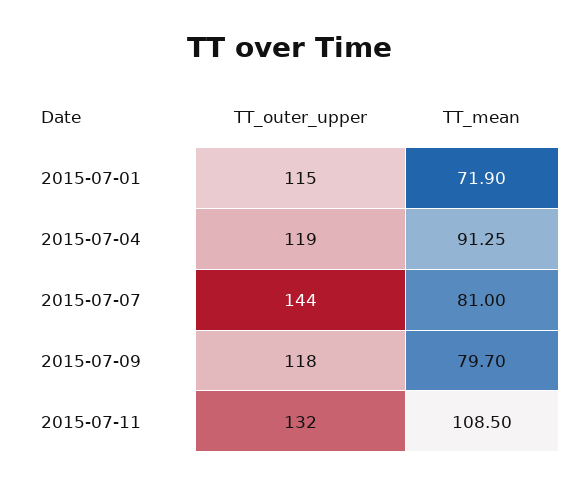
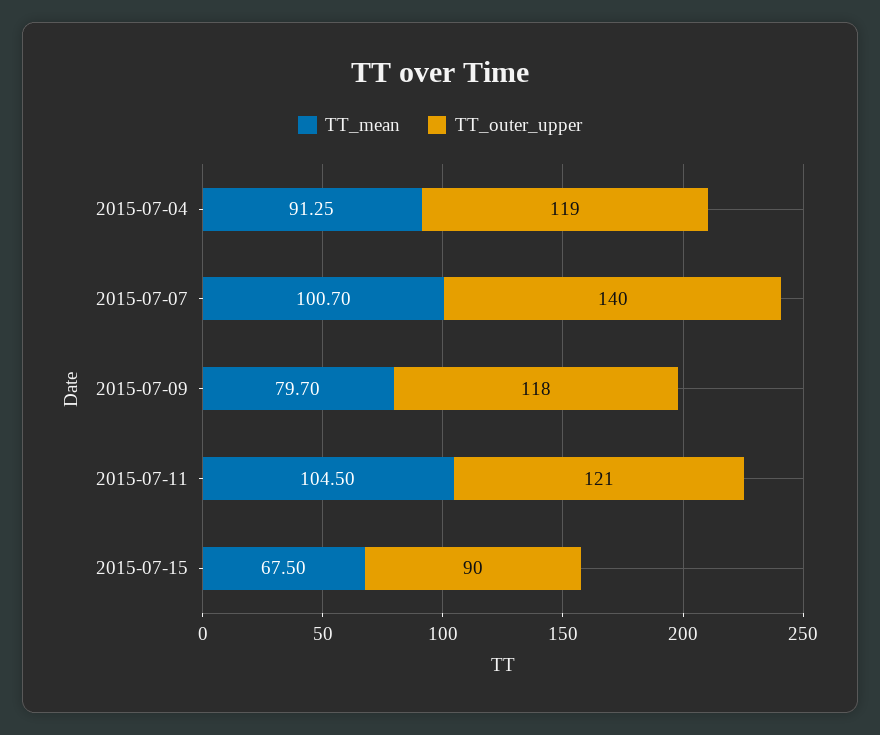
TT_outer_upper, 2015-07-01: 115 -> none
TT_mean, 2015-07-01: 71.9 -> none
TT_outer_upper, 2015-07-07: 144 -> 140
TT_mean, 2015-07-07: 81 -> 100.7
TT_outer_upper, 2015-07-11: 132 -> 121
TT_mean, 2015-07-11: 108.5 -> 104.5
TT_mean, 2015-07-15: none -> 67.5
TT_outer_upper, 2015-07-15: none -> 90

